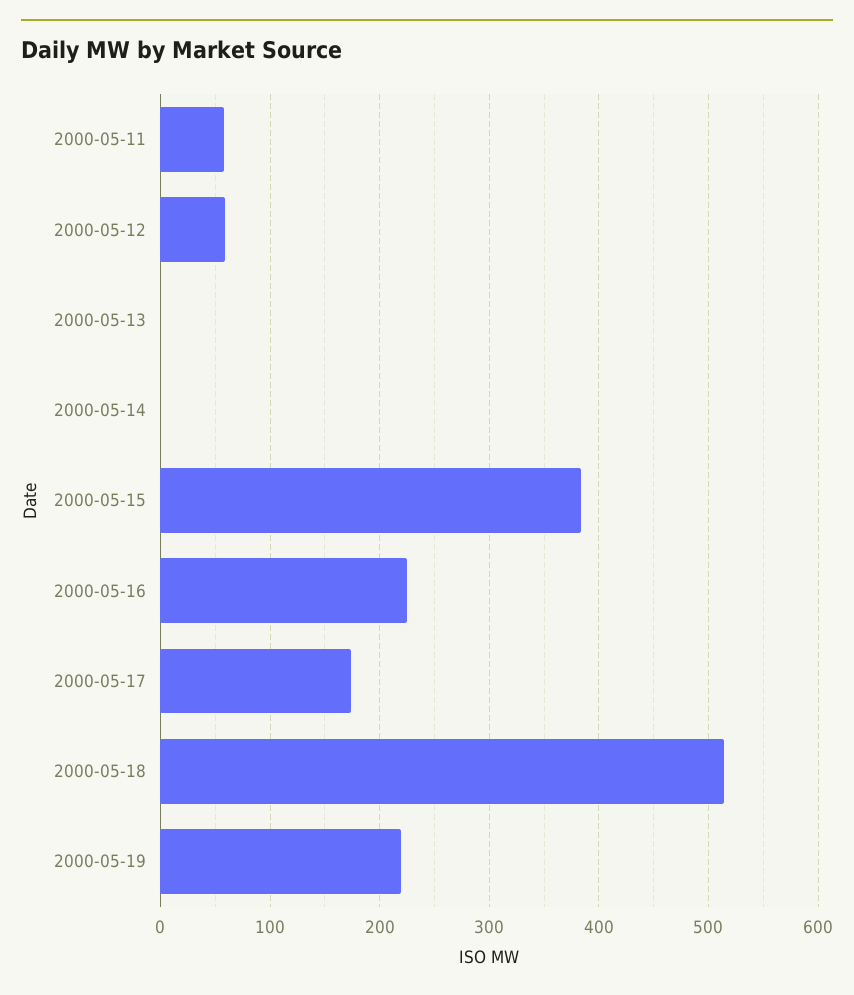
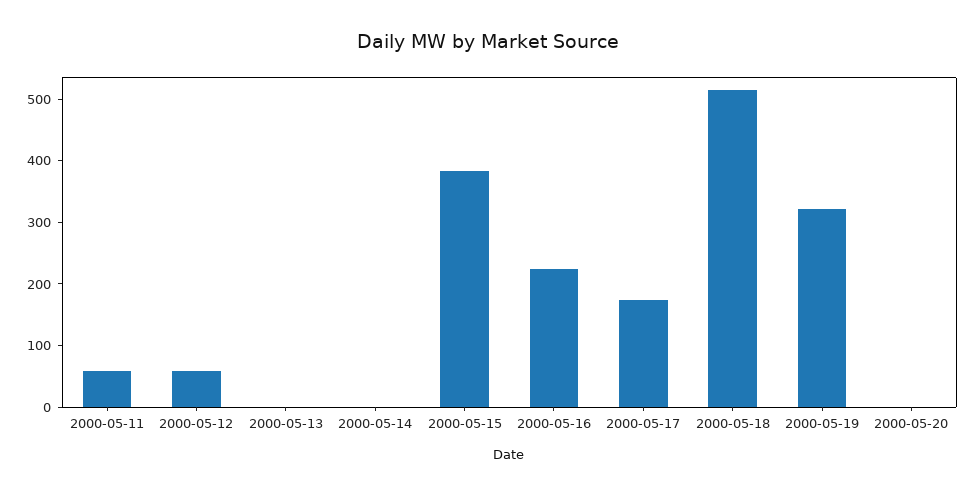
2000-05-19: 220 -> 320
2000-05-20: none -> 0

